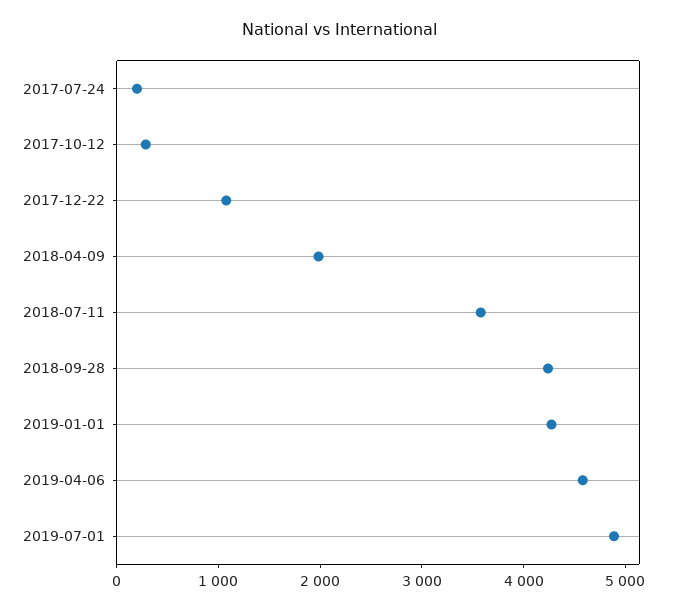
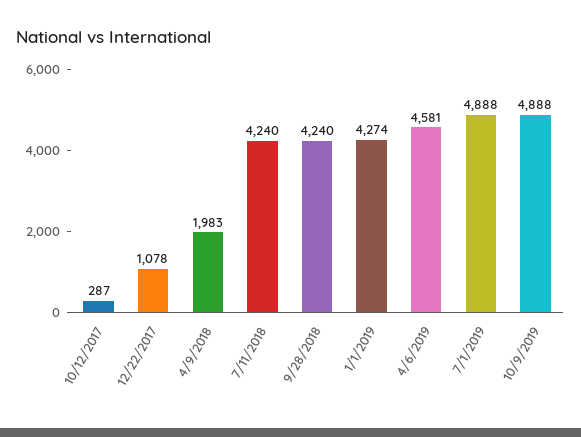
2017-07-24: 200 -> none
2018-07-11: 3600 -> 4240
10/9/2019: none -> 4888

